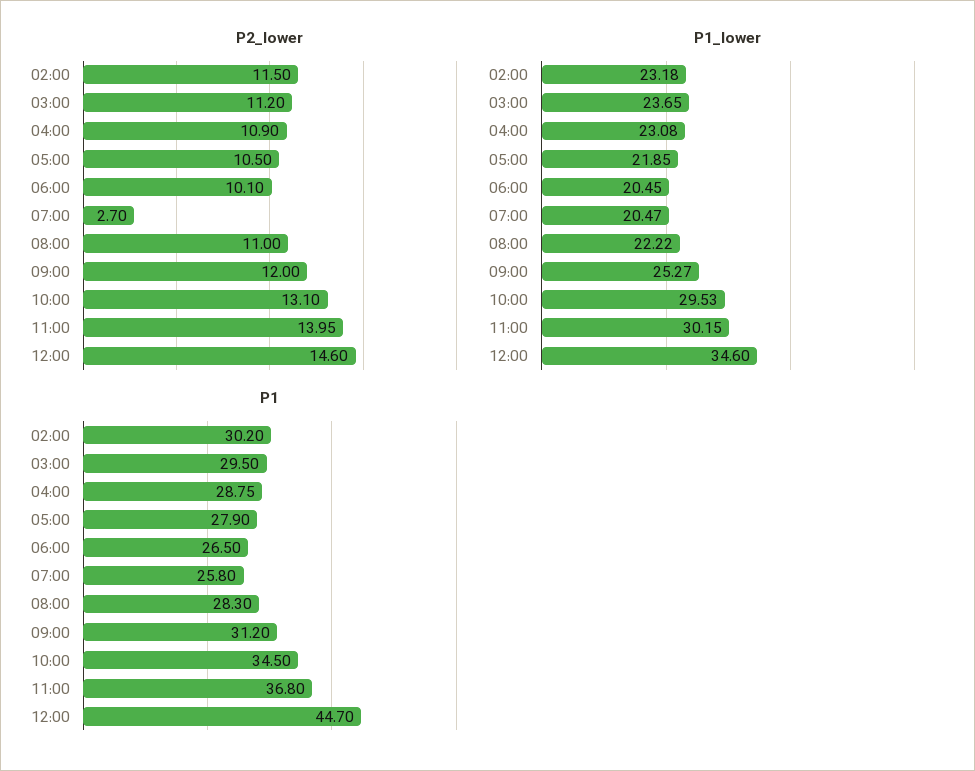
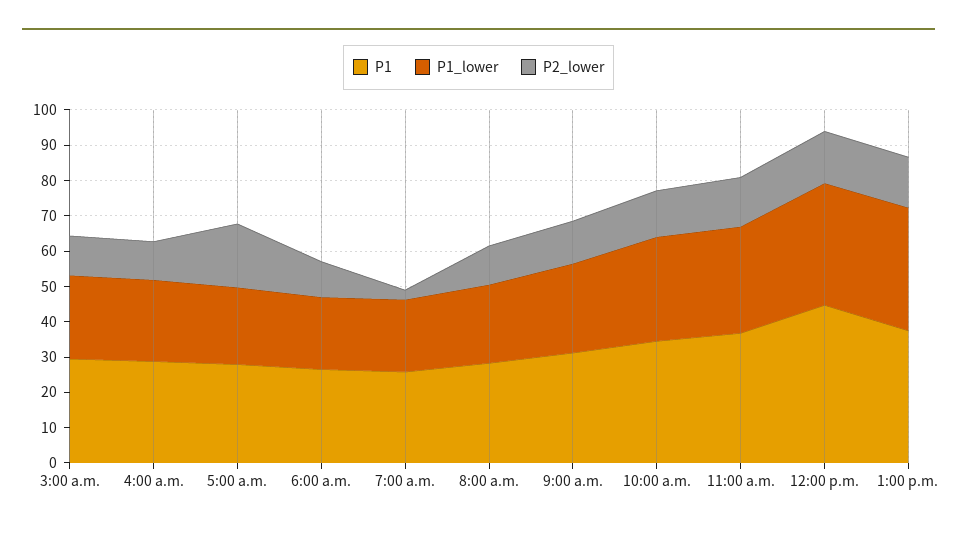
P2_lower, 02:00: 11.5 -> none
P2_lower, 05:00: 10.5 -> 17.5
P1_lower, 02:00: 23.18 -> none
P1, 02:00: 30.2 -> none
P1, 1:00 p.m.: none -> 37.5
P1_lower, 1:00 p.m.: none -> 35
P2_lower, 1:00 p.m.: none -> 15

